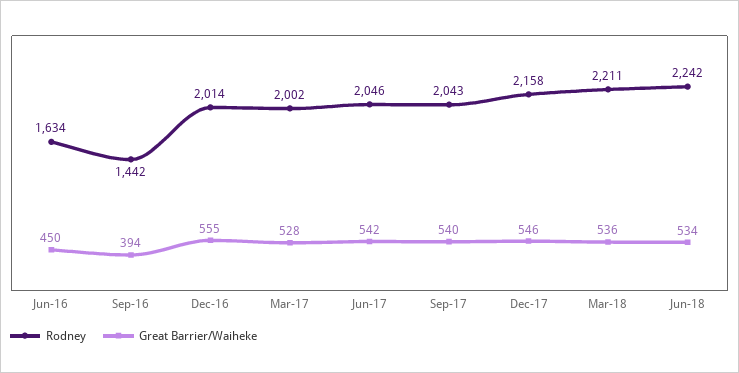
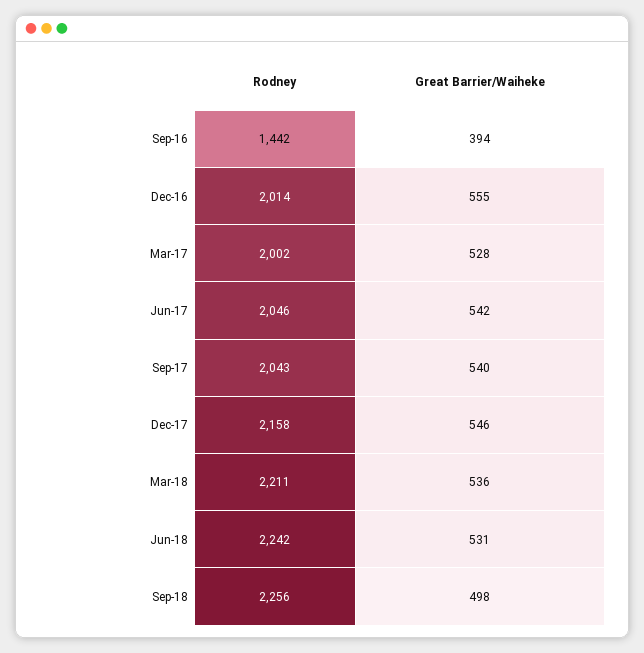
Rodney, Jun-16: 1634 -> none
Great Barrier/Waiheke, Jun-16: 450 -> none
Great Barrier/Waiheke, Jun-18: 534 -> 531
Rodney, Sep-18: none -> 2256
Great Barrier/Waiheke, Sep-18: none -> 498

